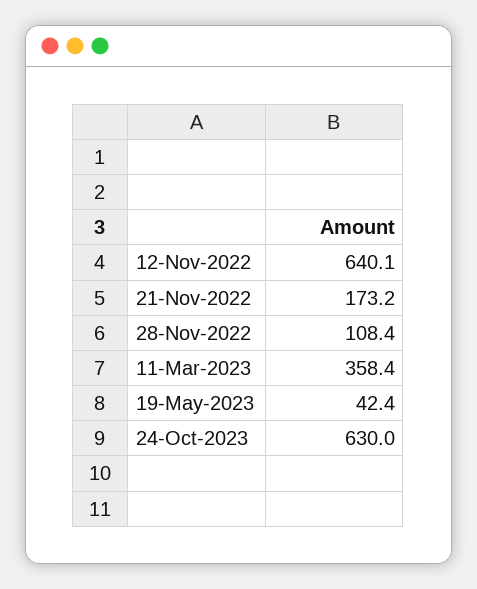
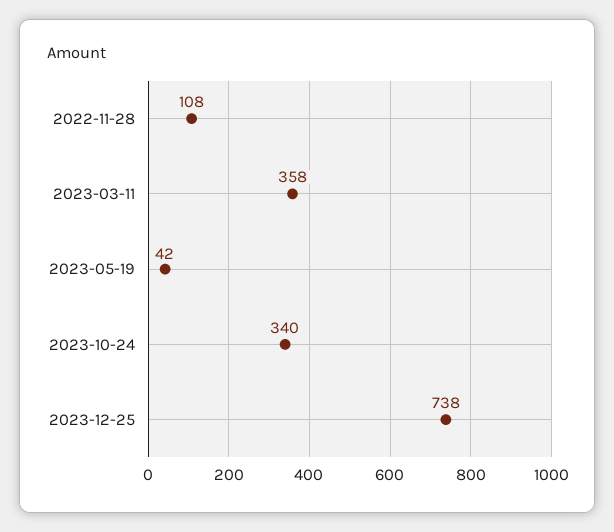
12-Nov-2022: 640.1 -> none
21-Nov-2022: 173.2 -> none
24-Oct-2023: 630 -> 340
2023-12-25: none -> 738

